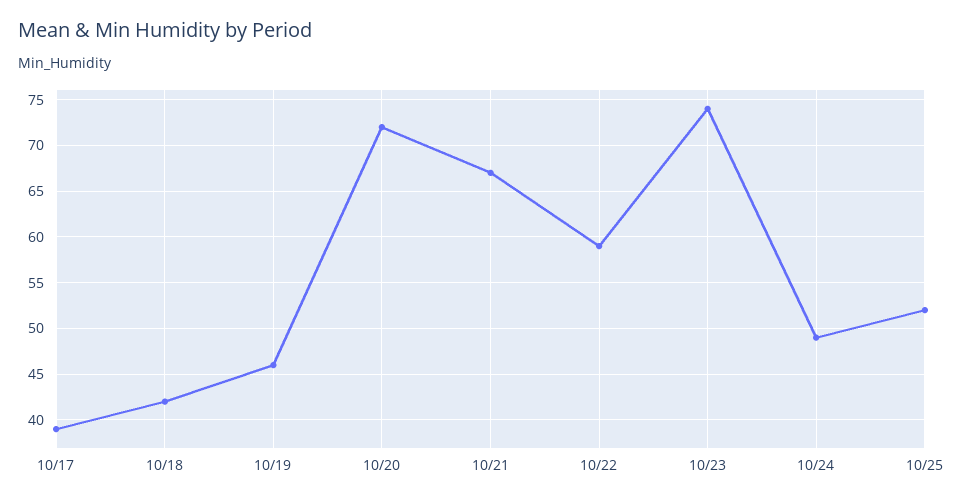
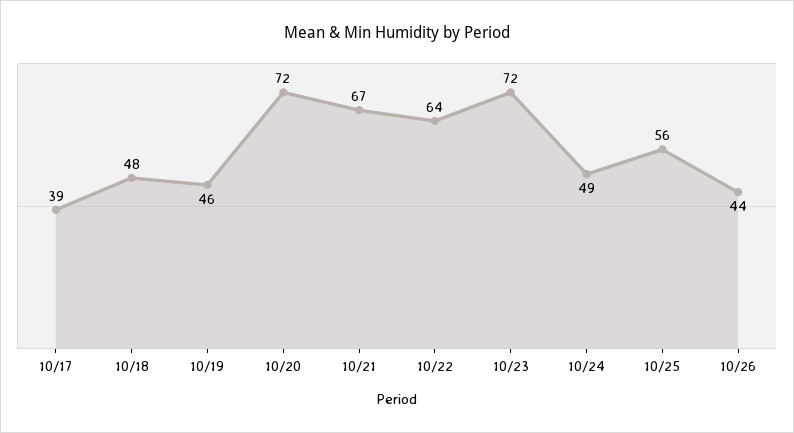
10/18: 42 -> 48
10/22: 59 -> 64
10/23: 74 -> 72
10/25: 52 -> 56
10/26: none -> 44

